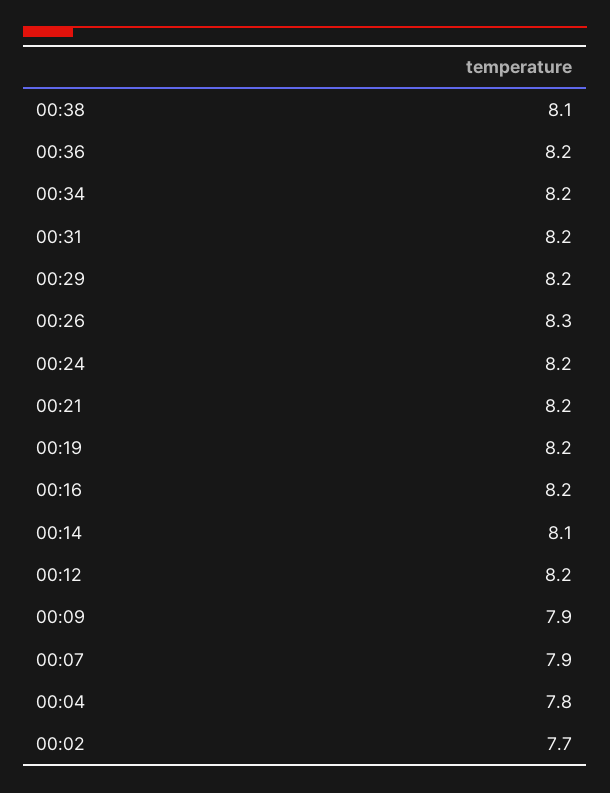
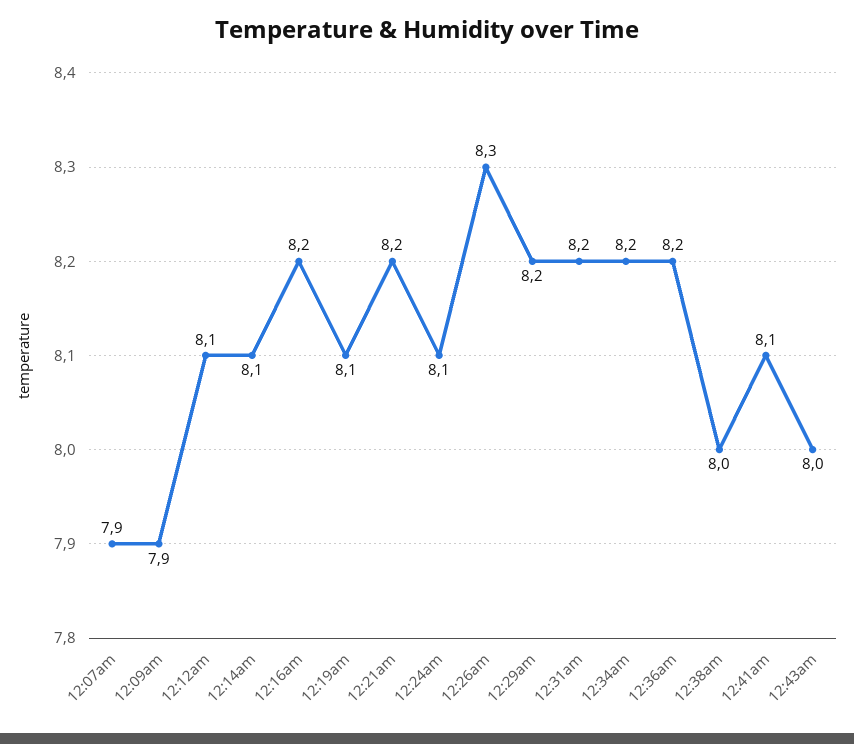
00:38: 8.1 -> 8
00:24: 8.2 -> 8.1
00:19: 8.2 -> 8.1
00:12: 8.2 -> 8.1
00:04: 7.8 -> none
00:02: 7.7 -> none
12:41am: none -> 8.1
12:43am: none -> 8

